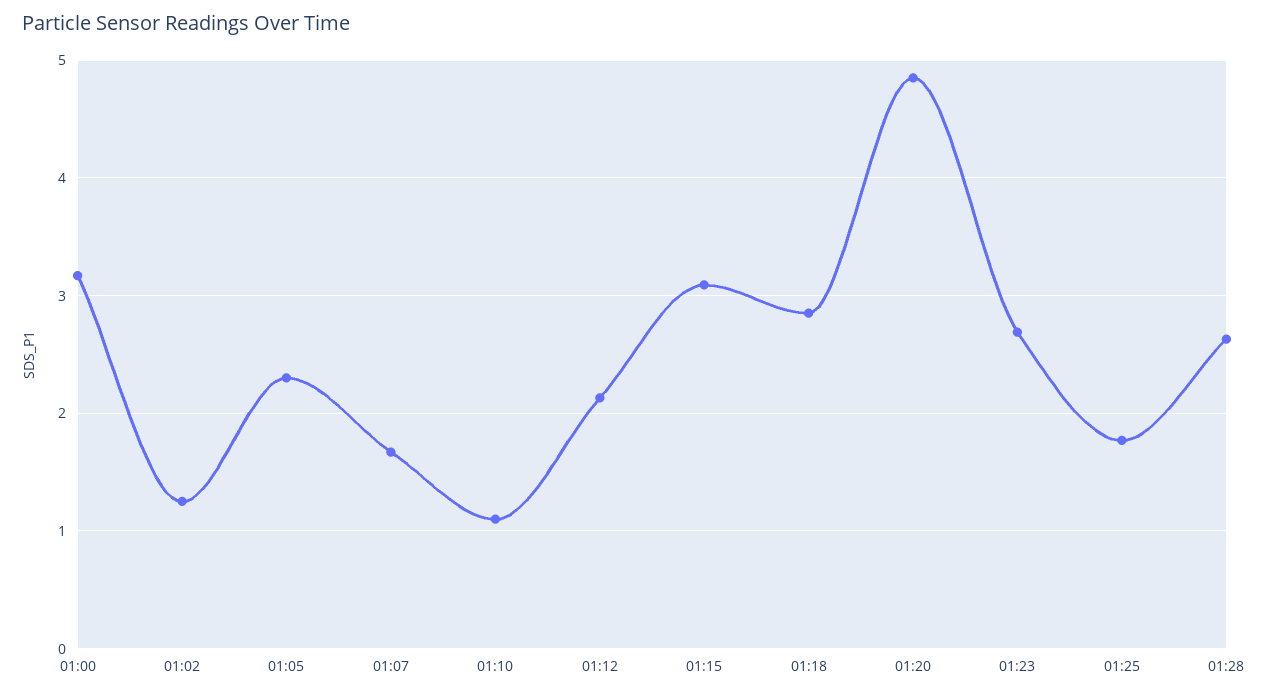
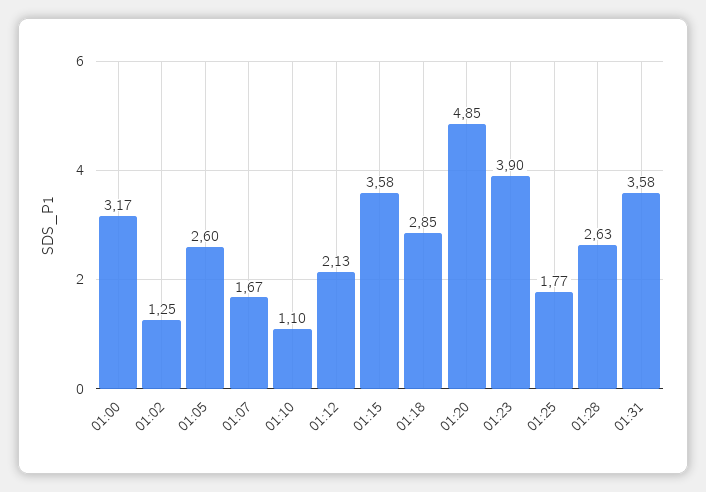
01:05: 2.3 -> 2.6
01:15: 3.1 -> 3.58
01:23: 2.7 -> 3.9
01:31: none -> 3.58

